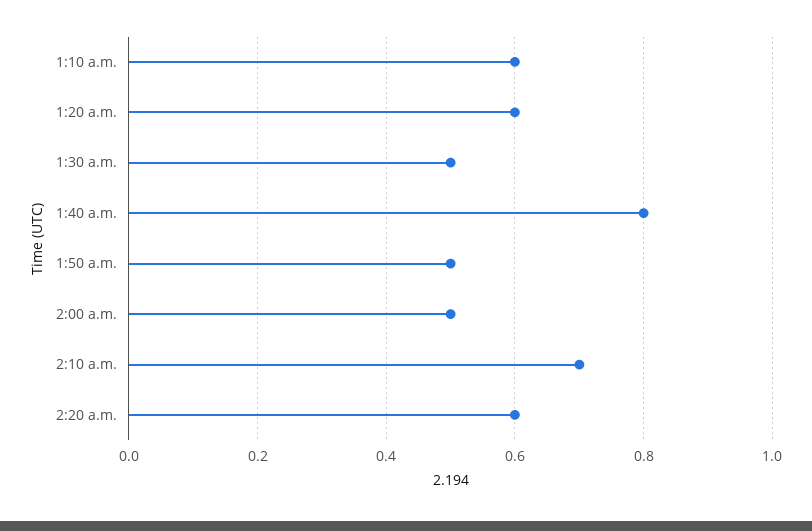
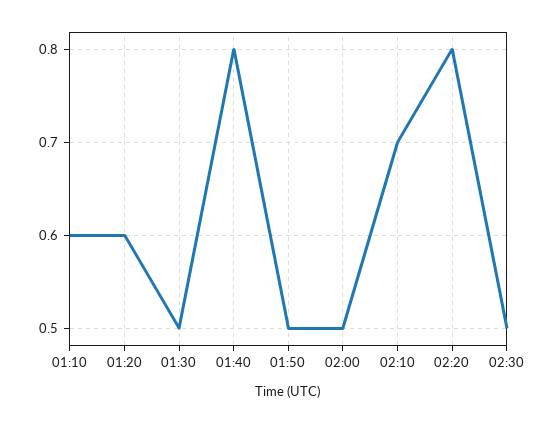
2:20 a.m.: 0.6 -> 0.8
02:30: none -> 0.5

